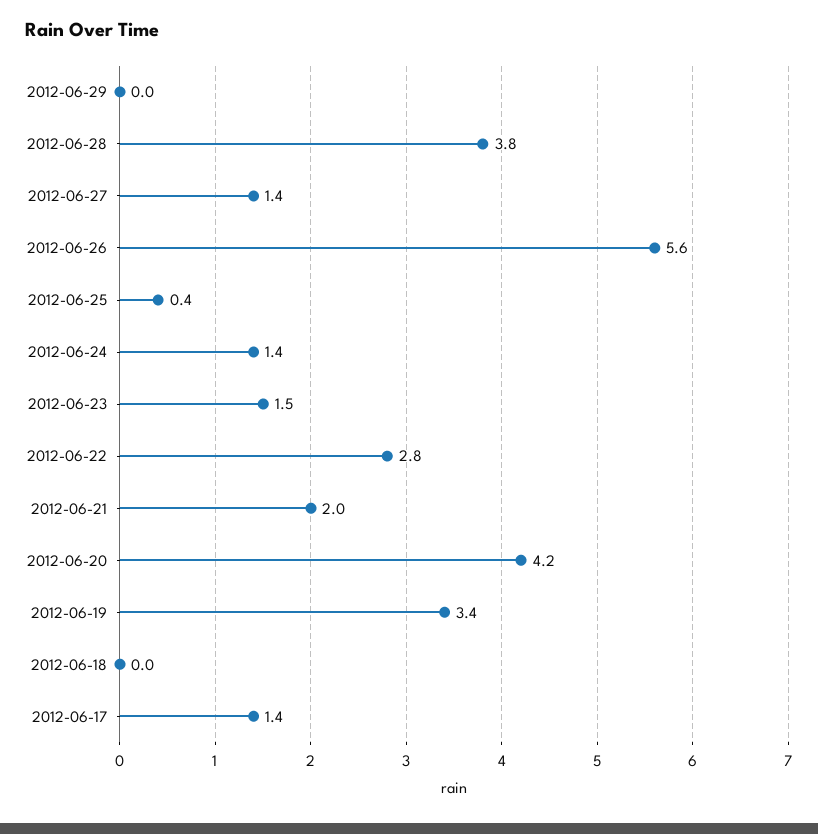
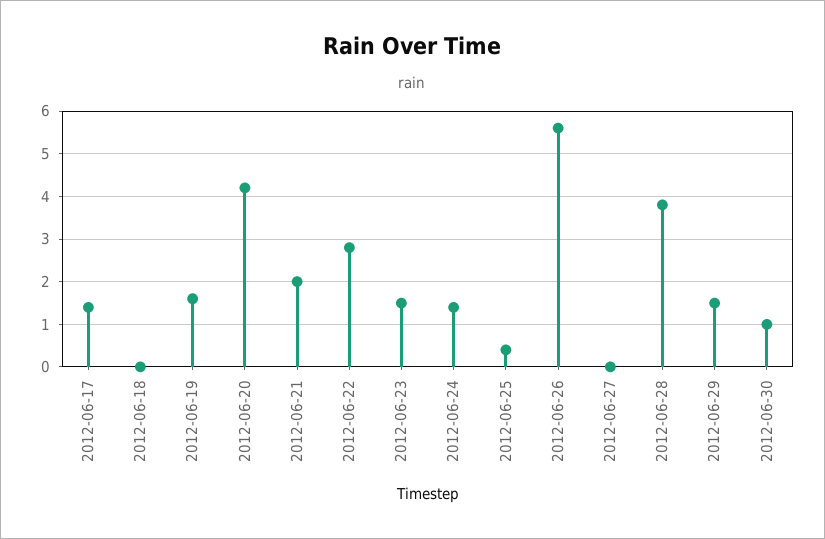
2012-06-29: 0 -> 1.5
2012-06-27: 1.4 -> 0
2012-06-19: 3.4 -> 1.5
2012-06-30: none -> 1

